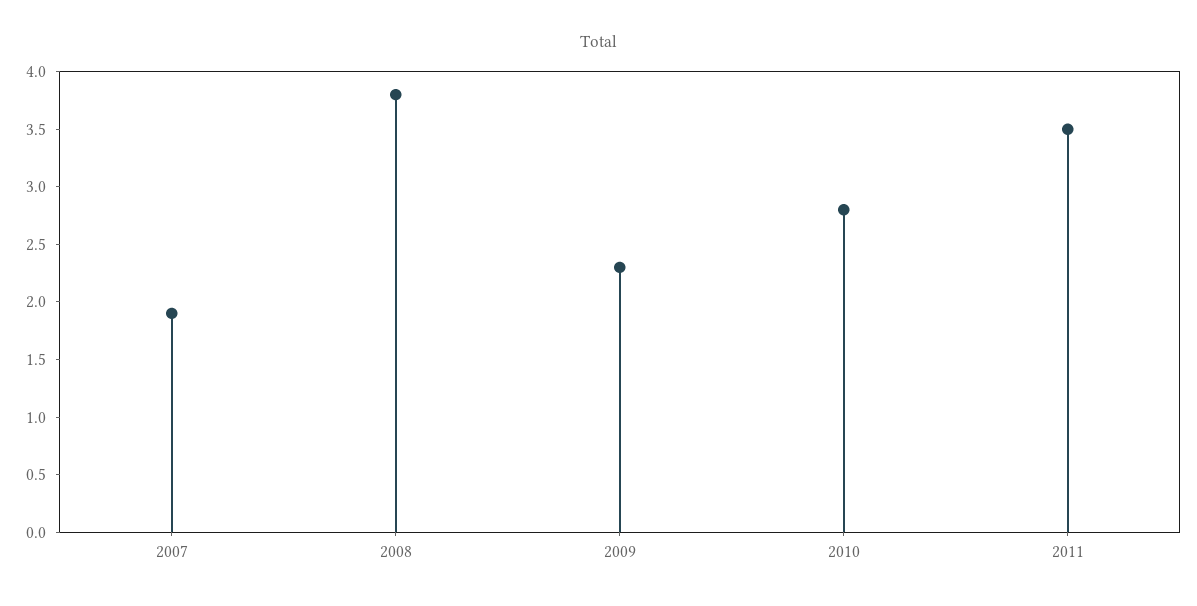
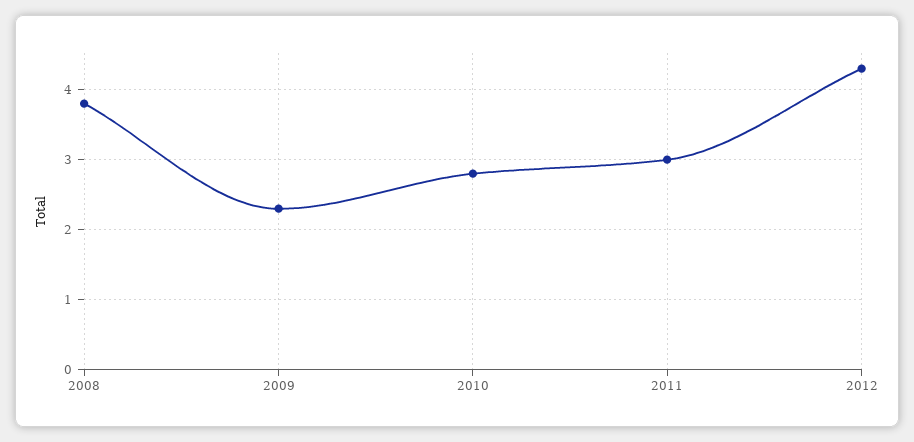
2007: 1.9 -> none
2011: 3.5 -> 3
2012: none -> 4.3

